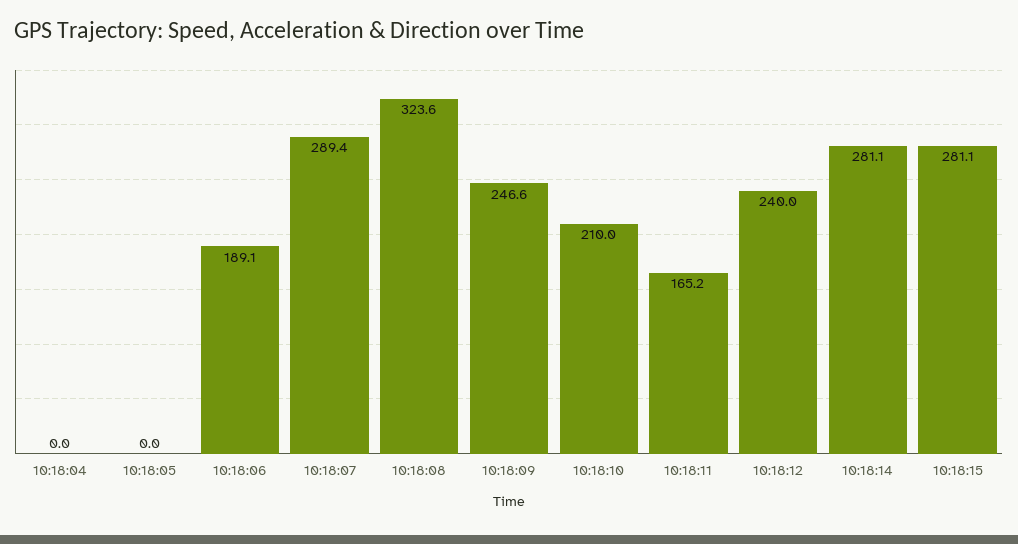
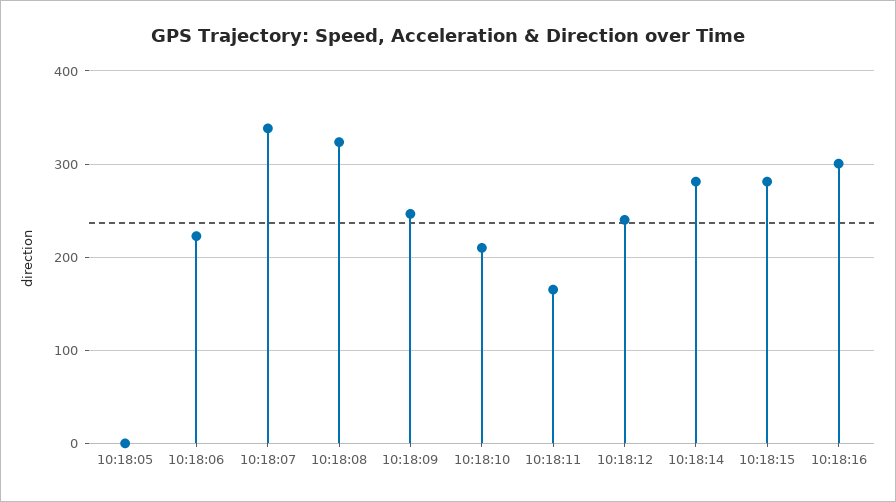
10:18:04: 0 -> none
10:18:06: 189.1 -> 220
10:18:07: 289.4 -> 340
10:18:16: none -> 300

